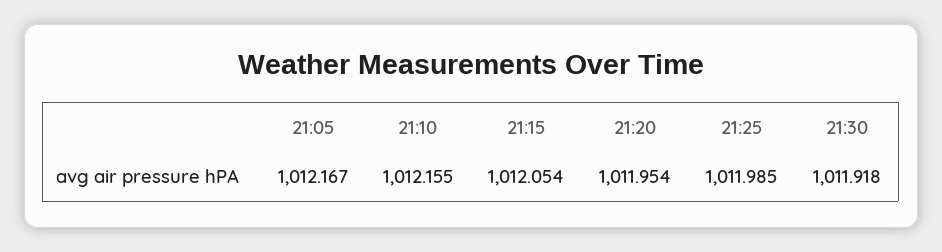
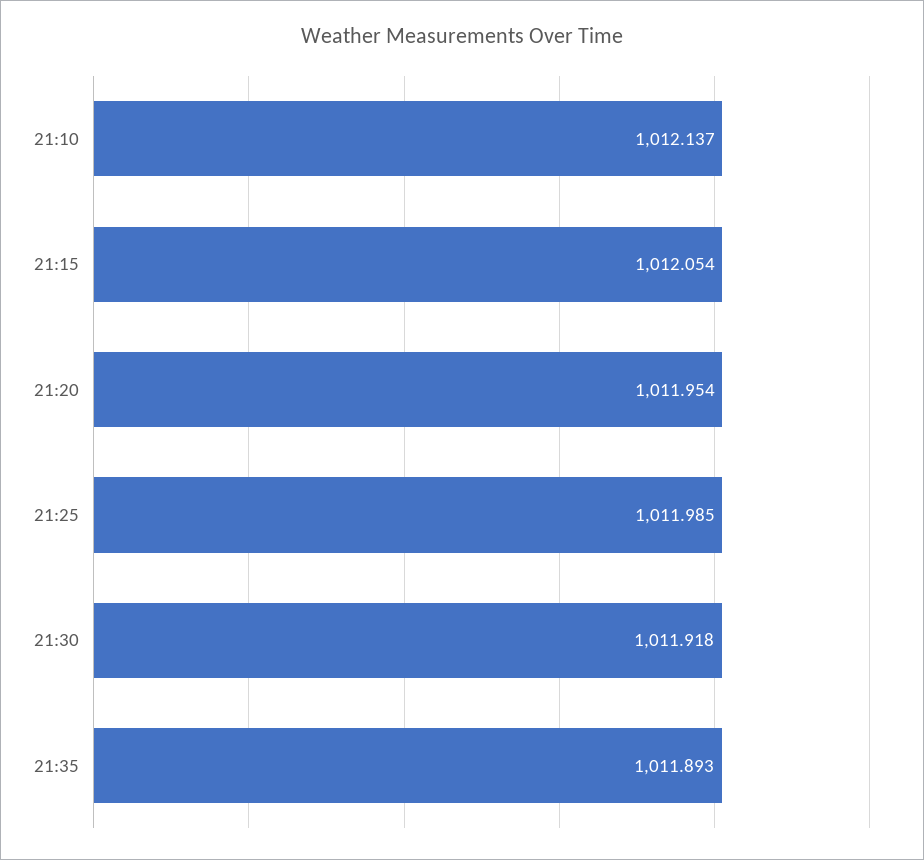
21:05: 1012.167 -> none
21:10: 1012.155 -> 1012.137
21:35: none -> 1011.893

